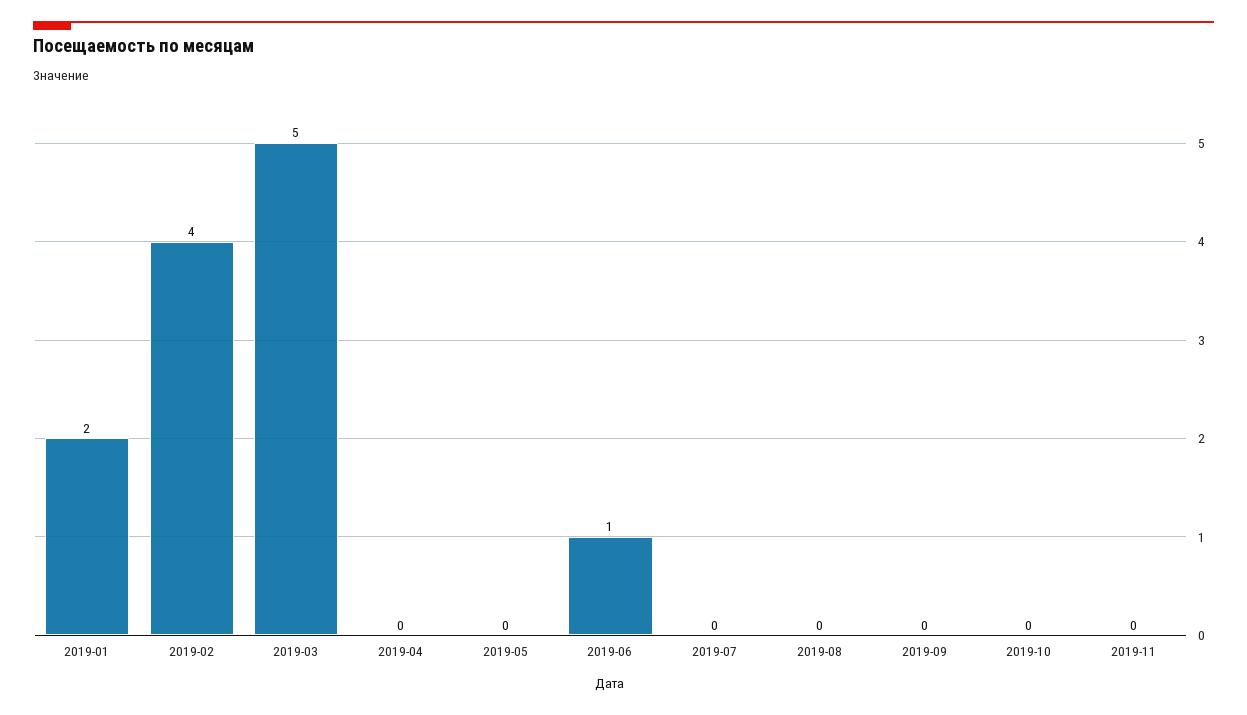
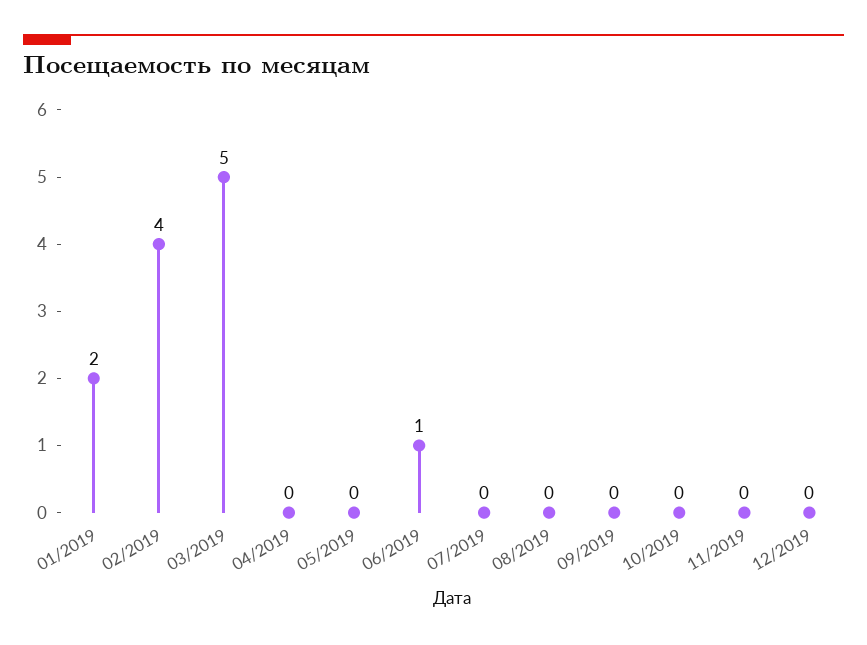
12/2019: none -> 0

